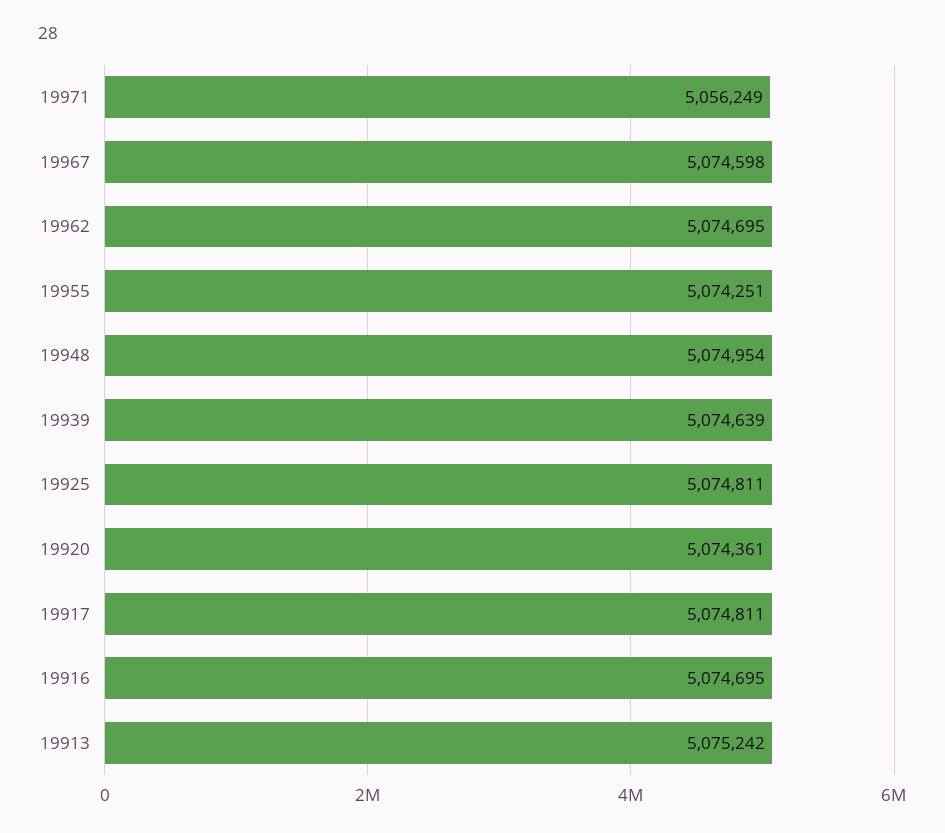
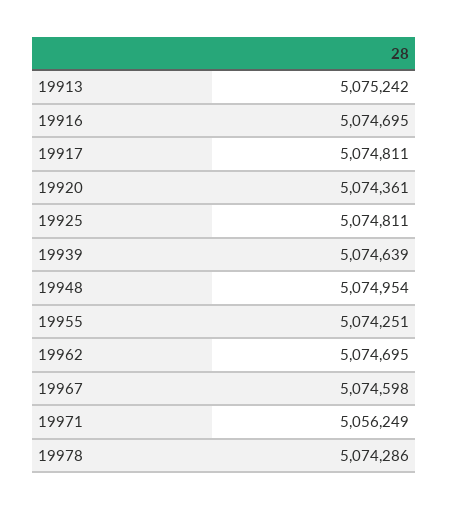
19978: none -> 5074286

